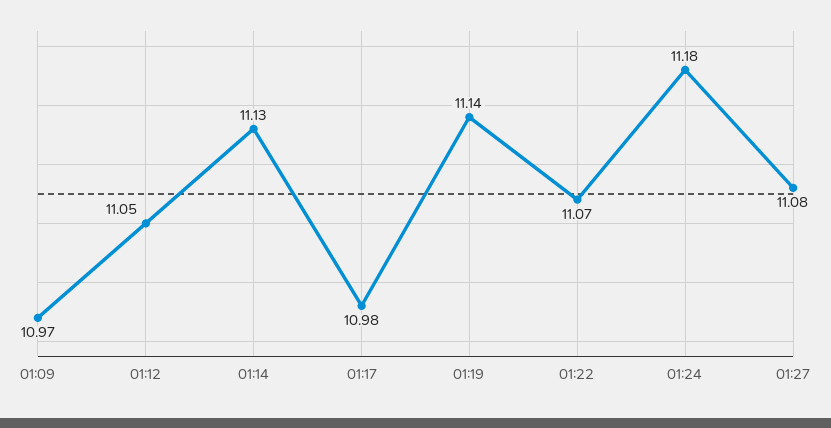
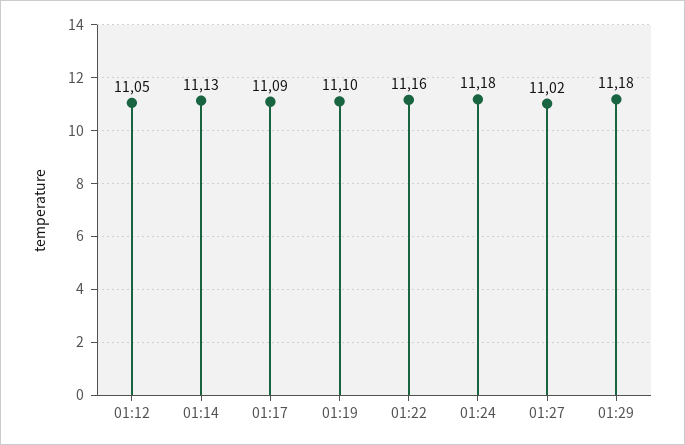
01:09: 10.97 -> none
01:17: 10.98 -> 11.09
01:19: 11.14 -> 11.1
01:22: 11.07 -> 11.16
01:27: 11.08 -> 11.02
01:29: none -> 11.18

